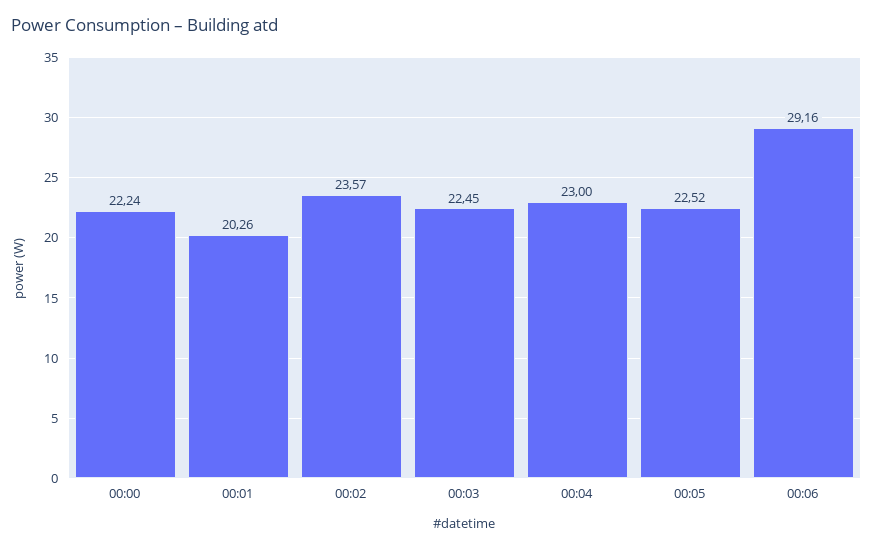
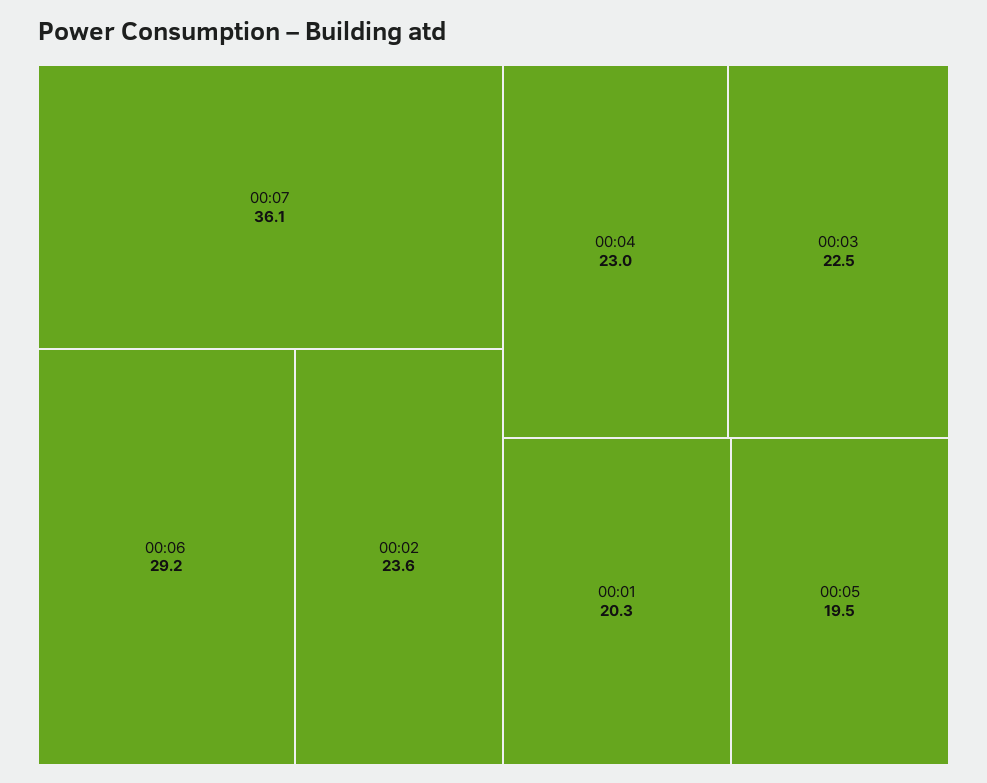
00:00: 22.24 -> none
00:05: 22.52 -> 19.5
00:07: none -> 36.1

